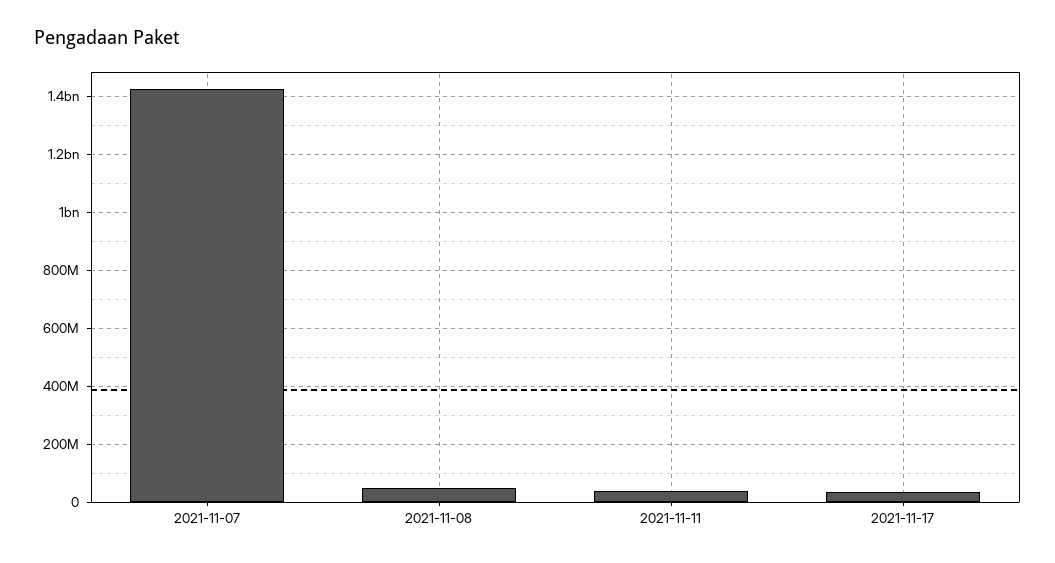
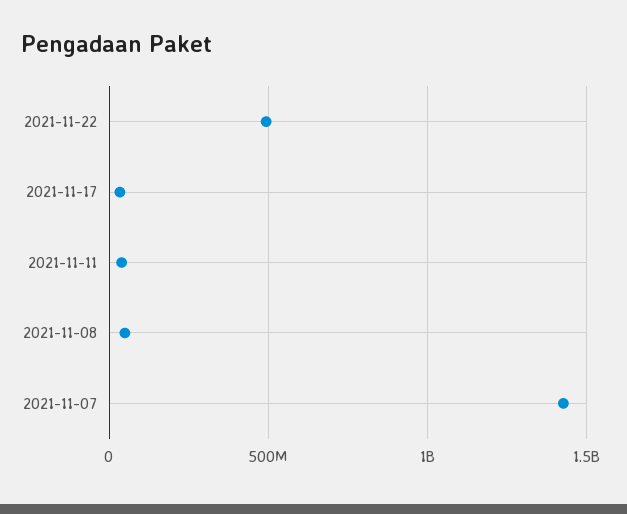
2021-11-22: none -> 500000000

